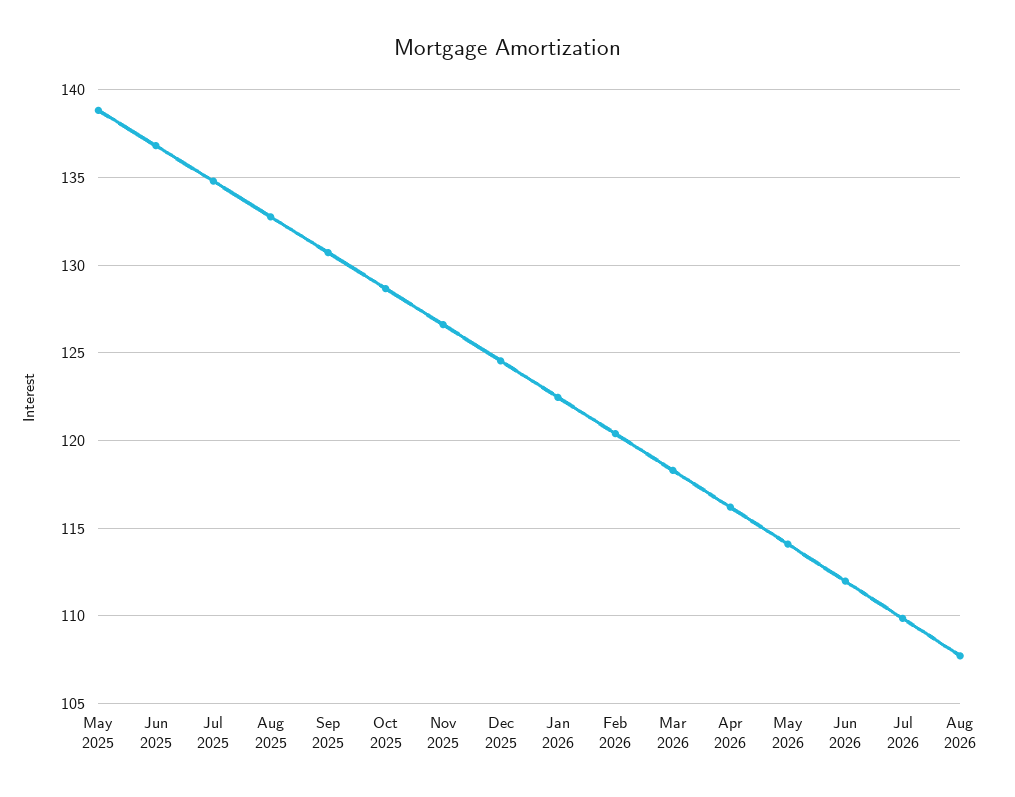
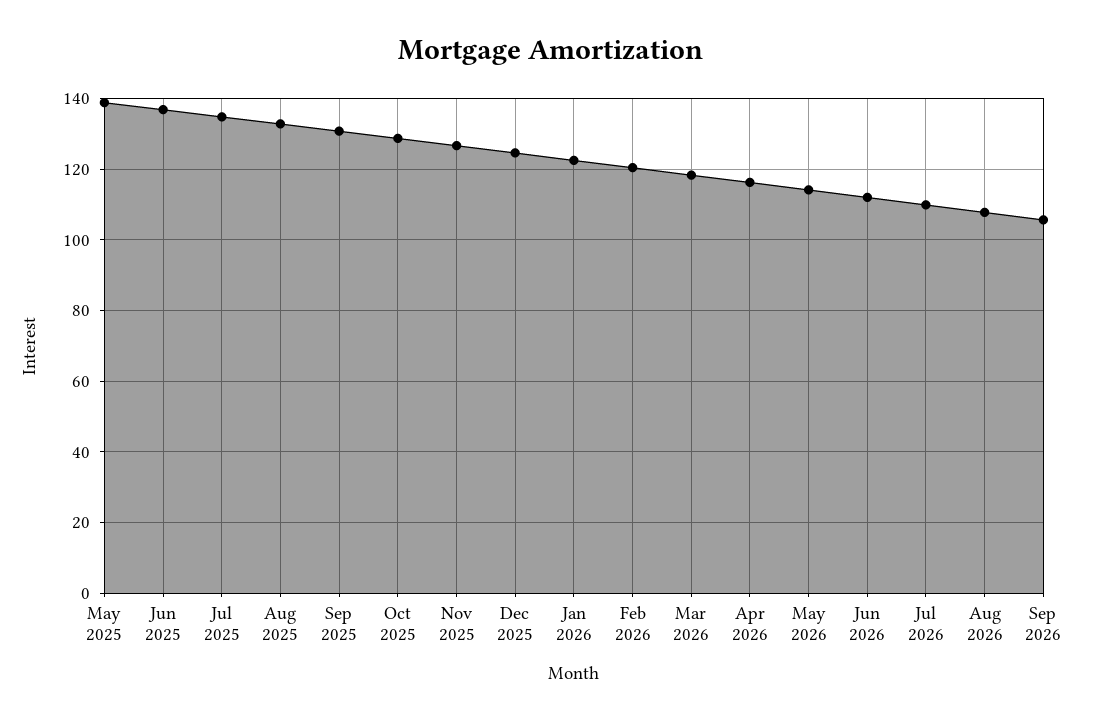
Sep 2026: none -> 106

